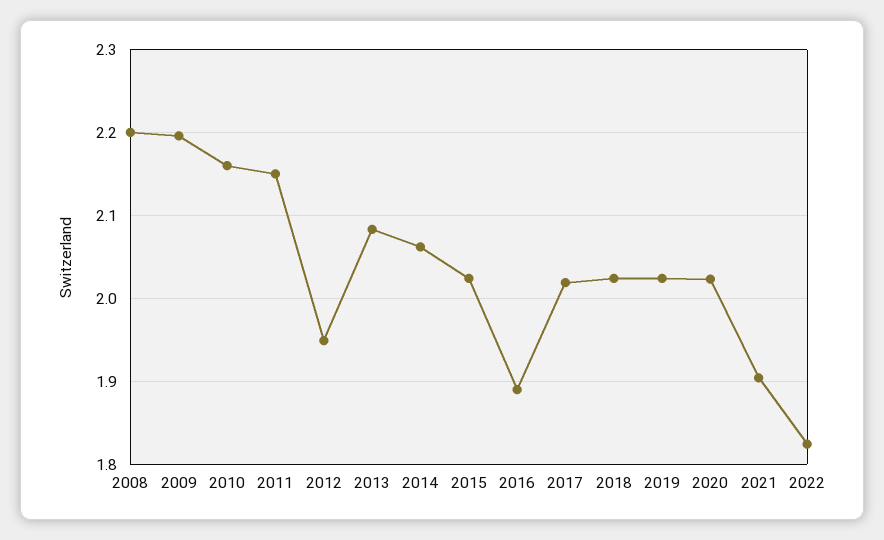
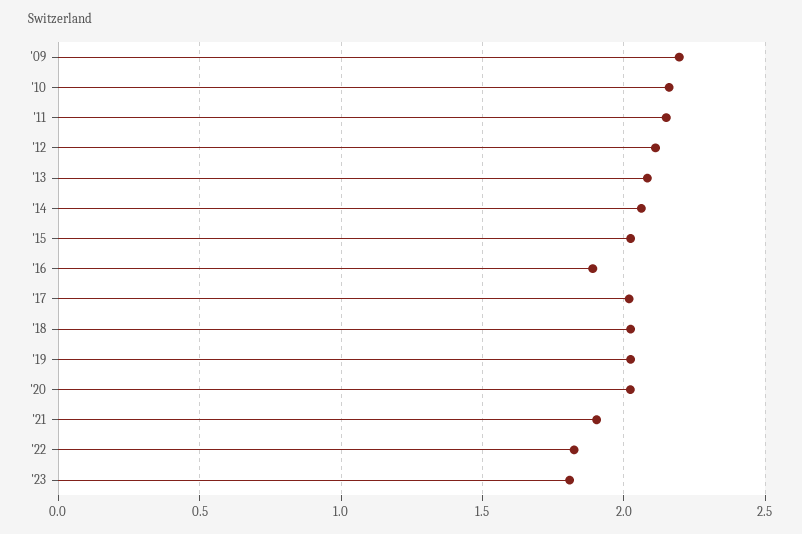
2008: 2.2 -> none
2012: 1.95 -> 2.1
'23: none -> 1.8

